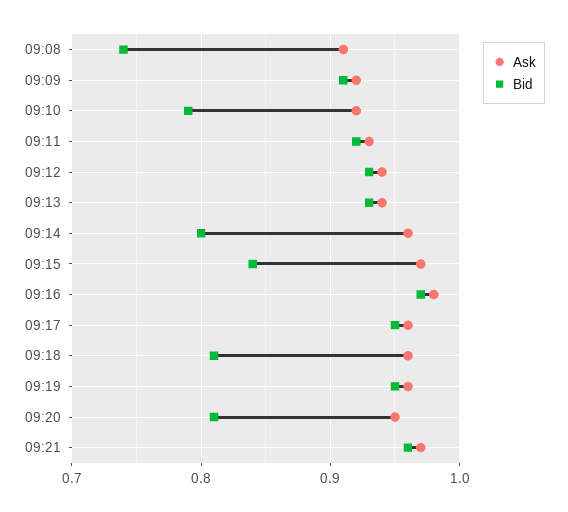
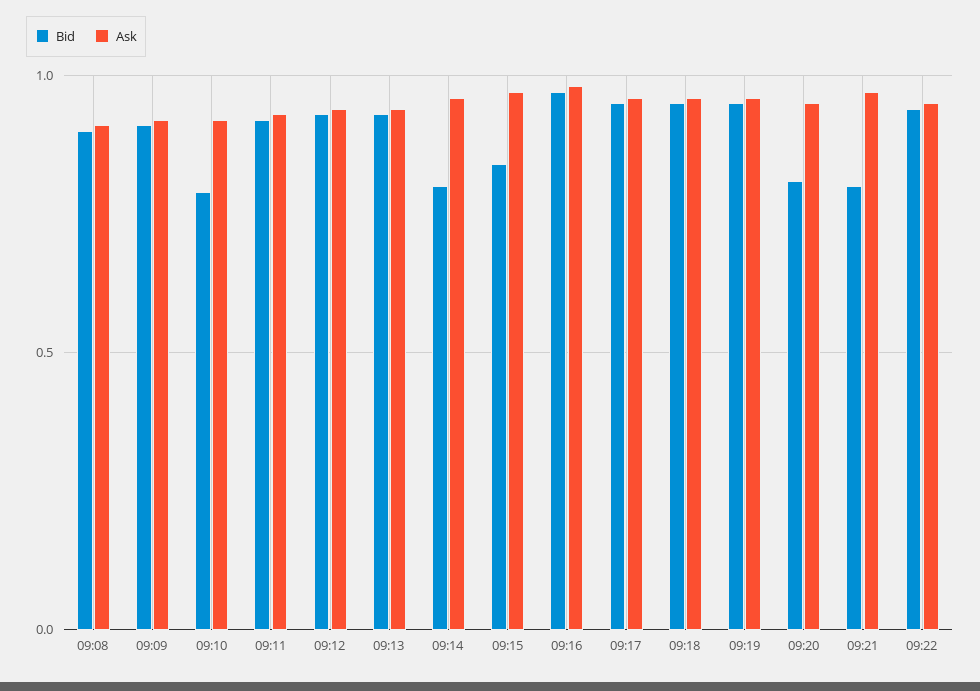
Bid, 09:08: 0.74 -> 0.9
Bid, 09:18: 0.81 -> 0.95
Bid, 09:21: 0.96 -> 0.8
Bid, 09:22: none -> 0.95
Ask, 09:22: none -> 0.95

